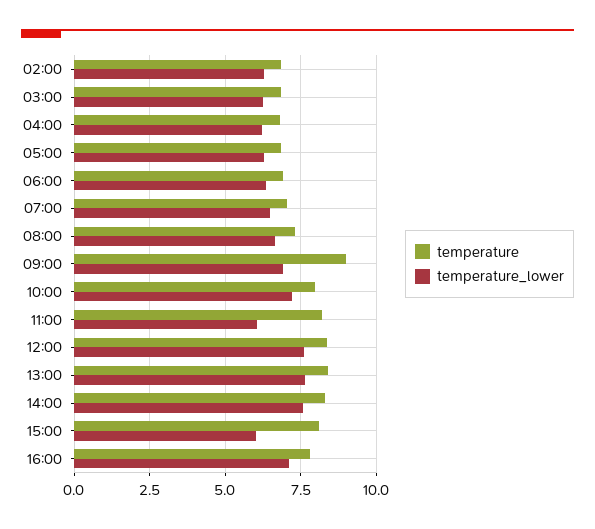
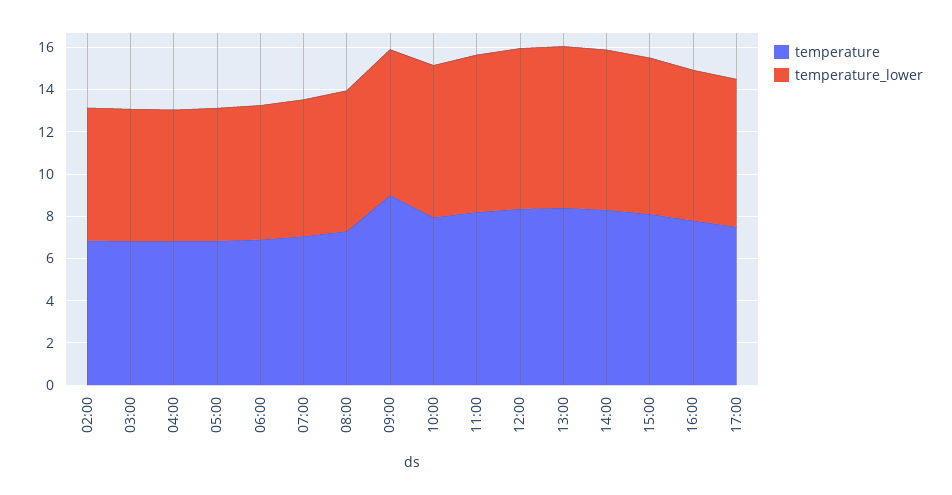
temperature_lower, 11:00: 6 -> 7.5
temperature_lower, 15:00: 6 -> 7.5
temperature, 17:00: none -> 7.5
temperature_lower, 17:00: none -> 7

